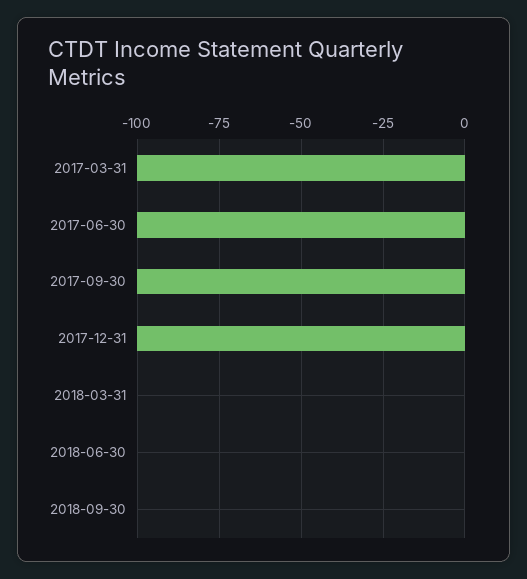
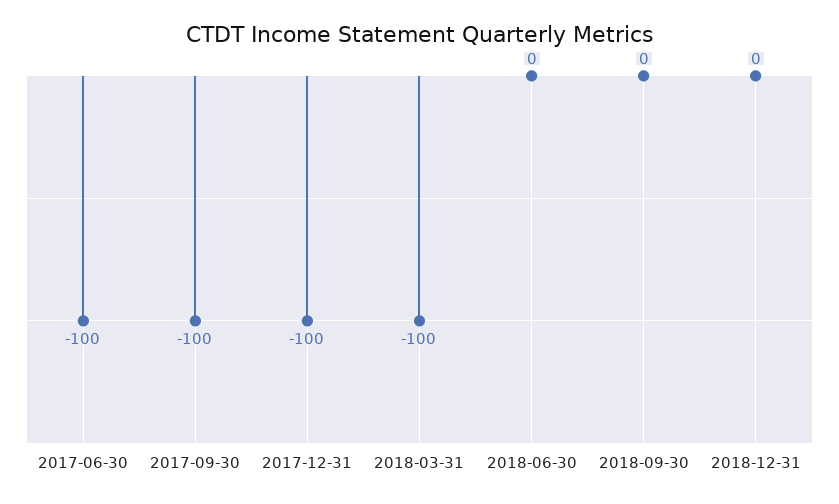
2017-03-31: -100 -> none
2018-03-31: 0 -> -100
2018-12-31: none -> 0

